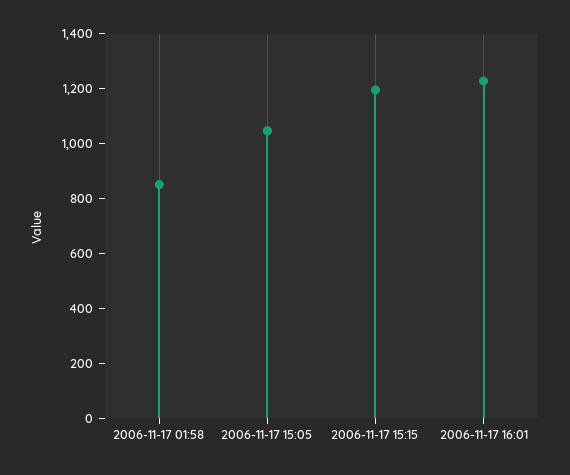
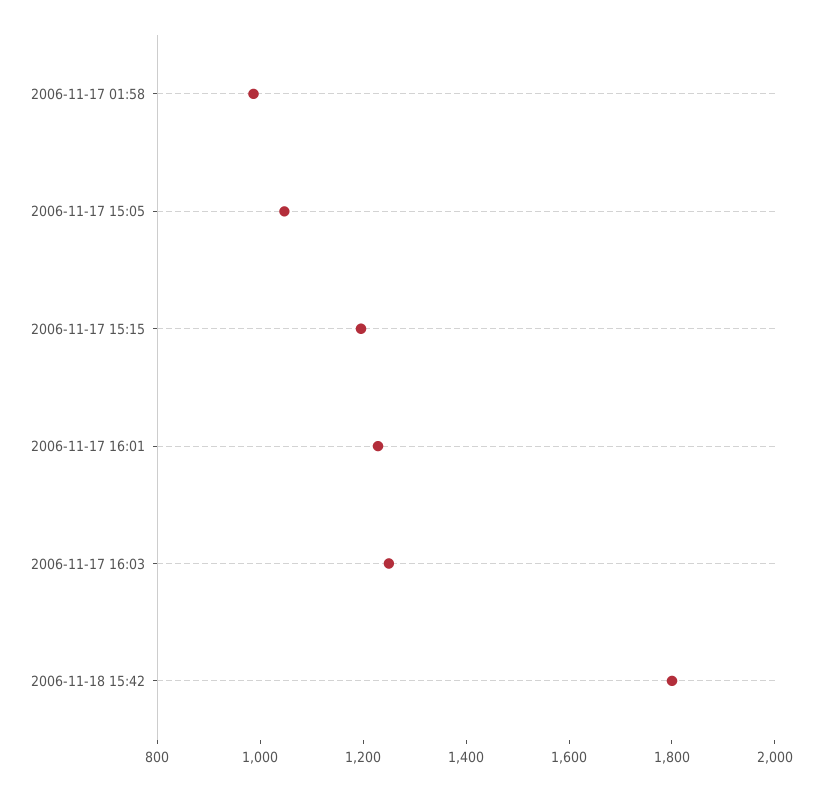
2006-11-17 01:58: 850 -> 1000
2006-11-17 16:03: none -> 1250
2006-11-18 15:42: none -> 1800

